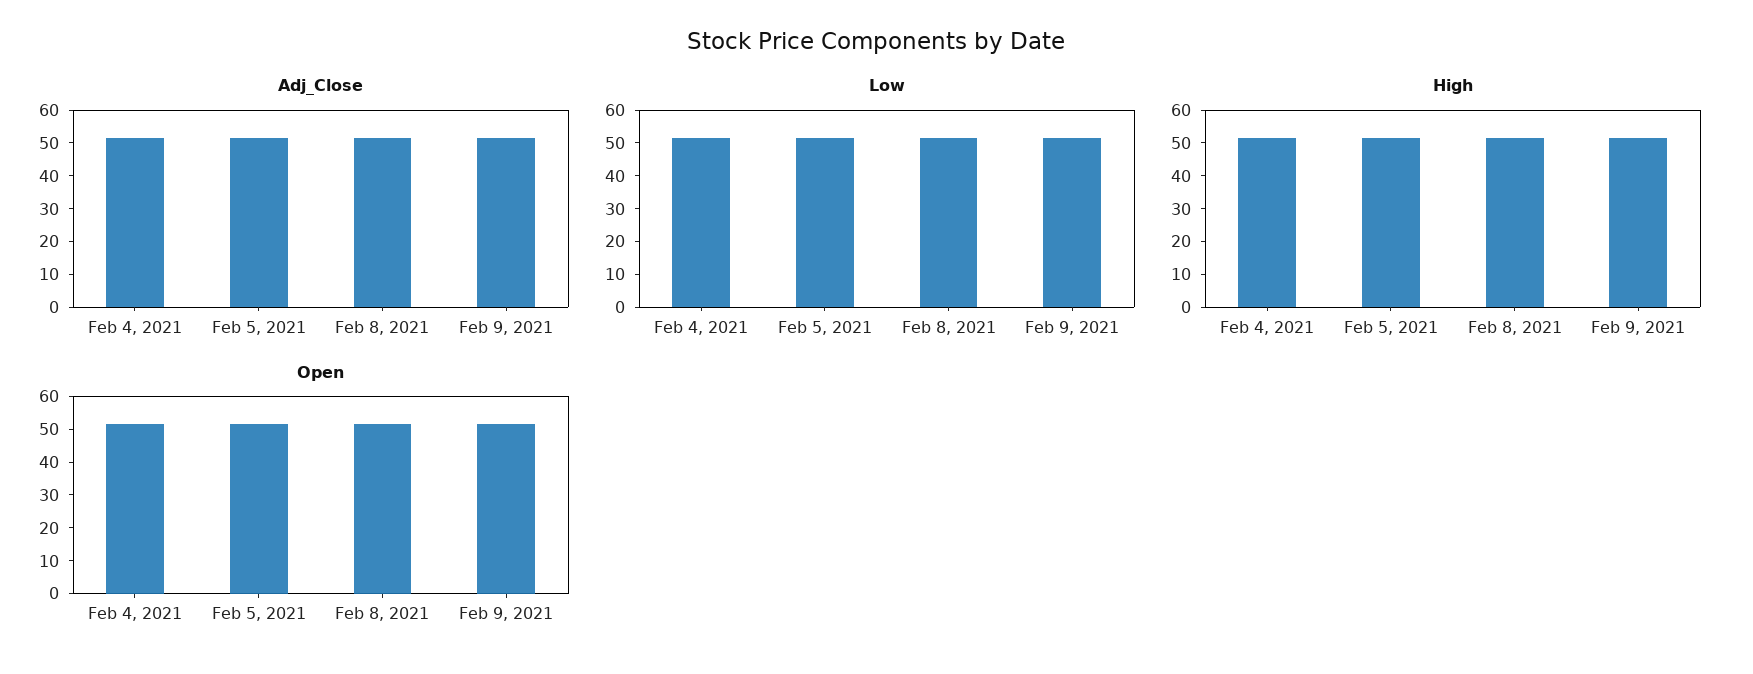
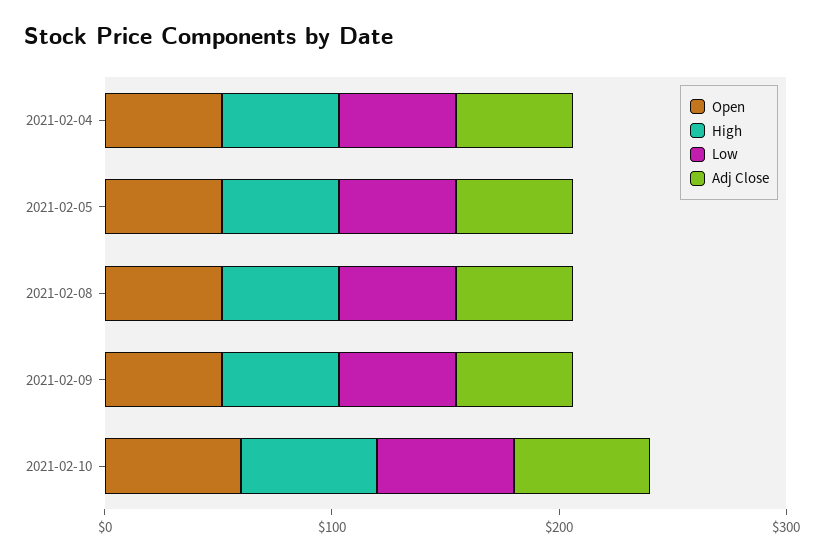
Open, 2021-02-10: none -> 60
High, 2021-02-10: none -> 60
Low, 2021-02-10: none -> 60
Adj_Close, 2021-02-10: none -> 60

